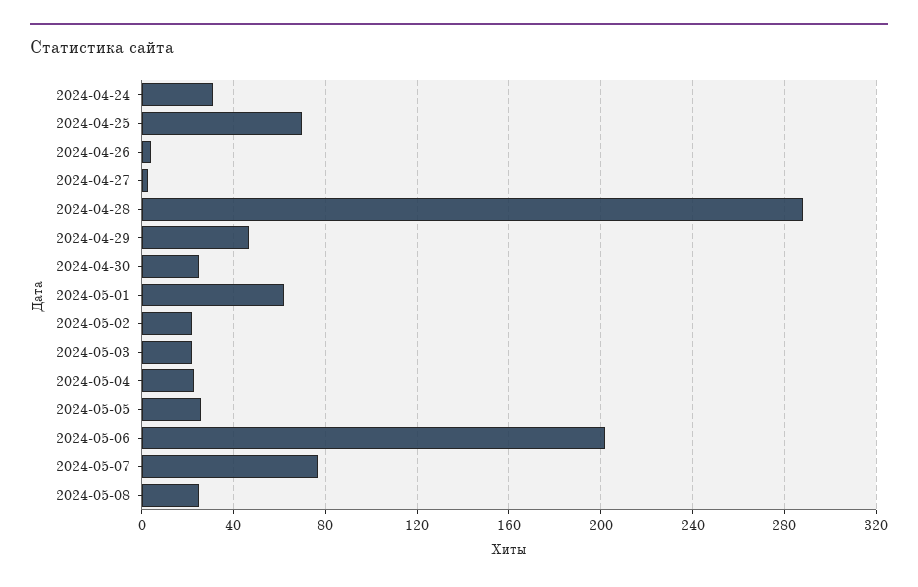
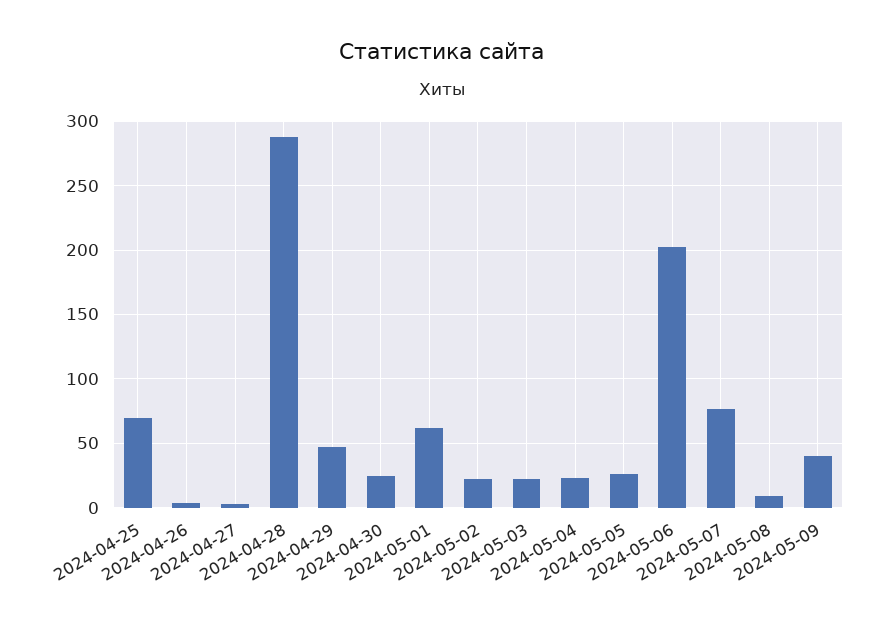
2024-04-24: 30 -> none
2024-05-08: 25 -> 10
2024-05-09: none -> 40

